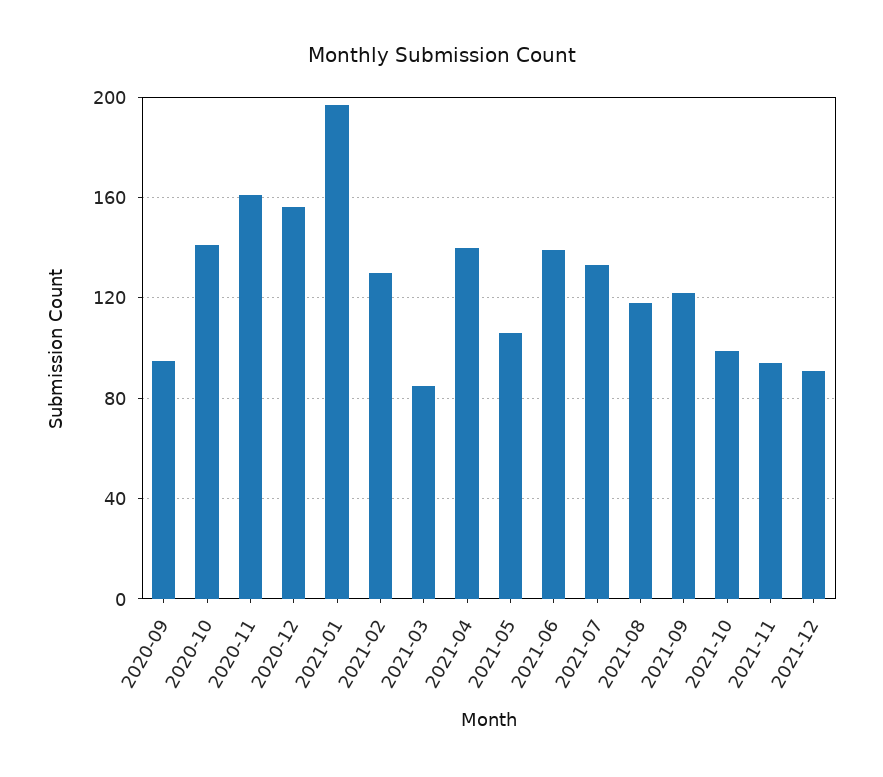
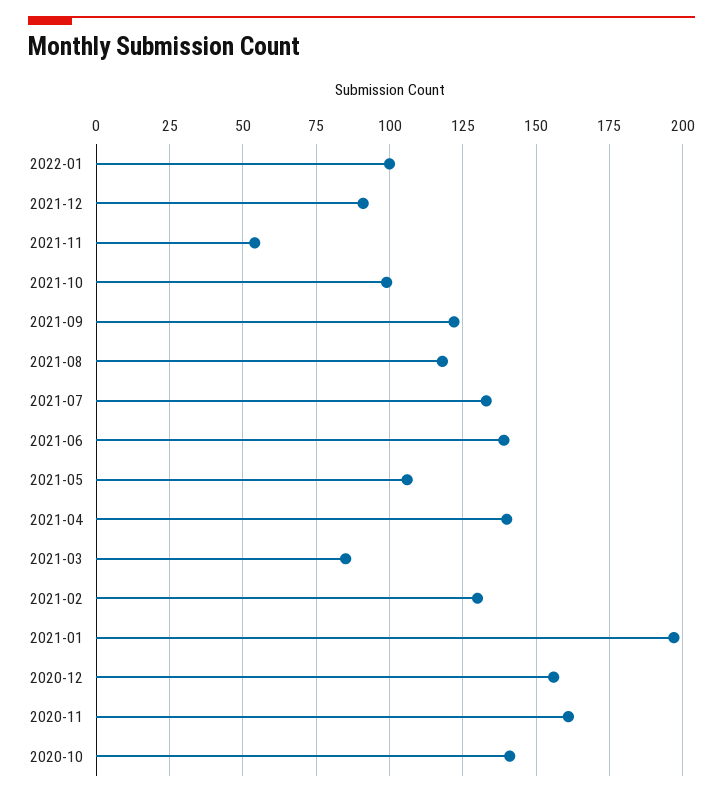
2020-09: 95 -> none
2021-11: 95 -> 55
2022-01: none -> 100

